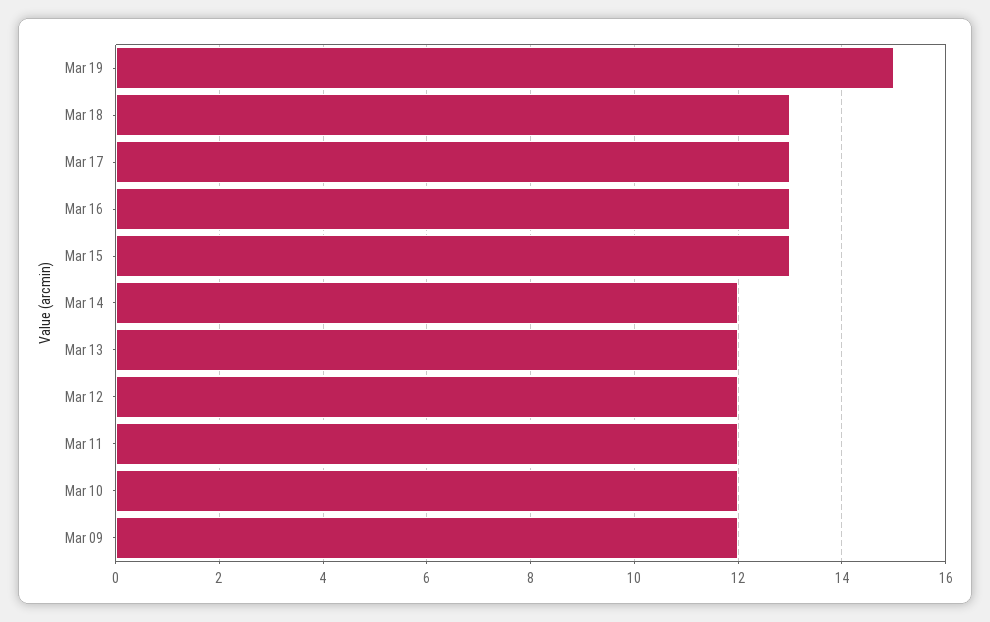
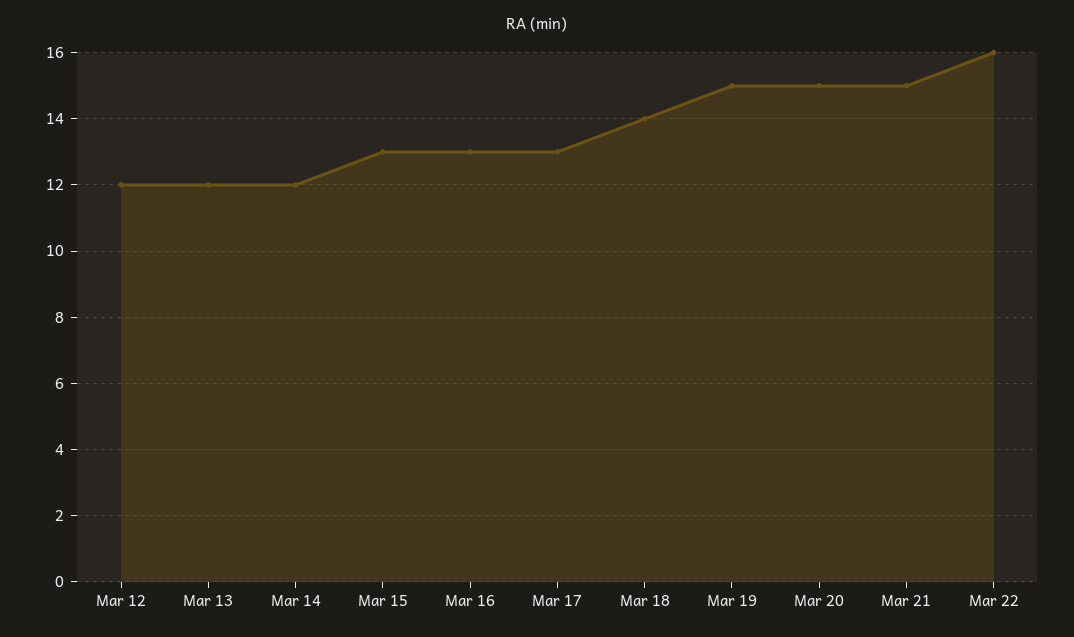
Mar 18: 13 -> 14
Mar 11: 12 -> none
Mar 10: 12 -> none
Mar 09: 12 -> none
Mar 20: none -> 15
Mar 21: none -> 15
Mar 22: none -> 16

